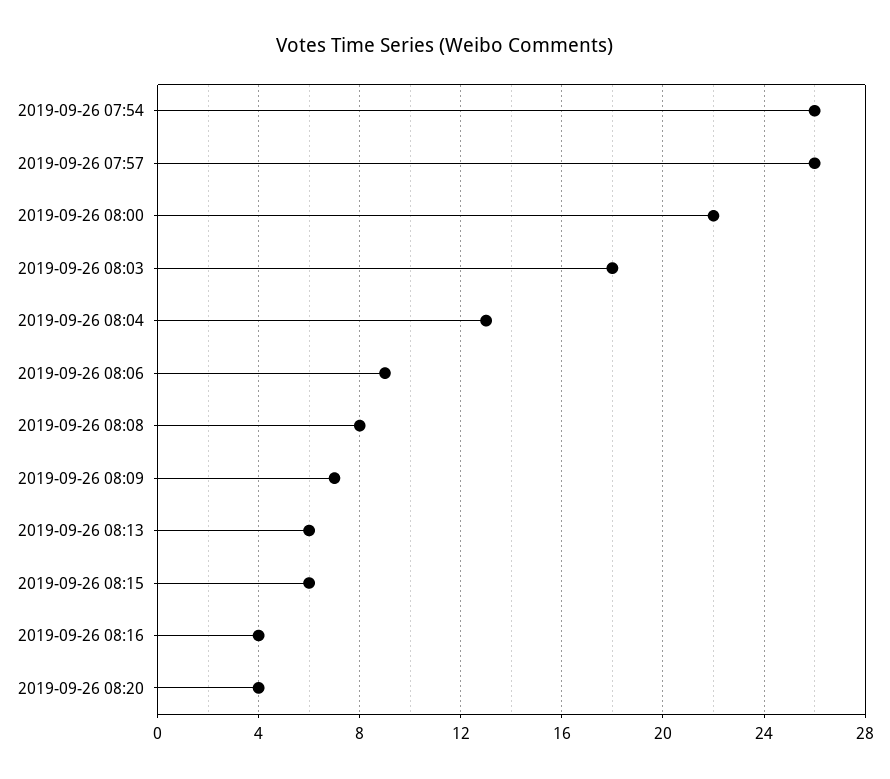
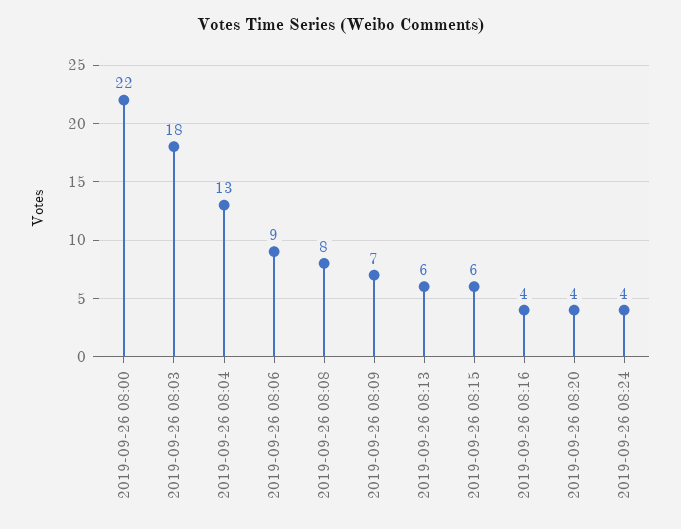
2019-09-26 07:54: 26 -> none
2019-09-26 07:57: 26 -> none
2019-09-26 08:24: none -> 4

